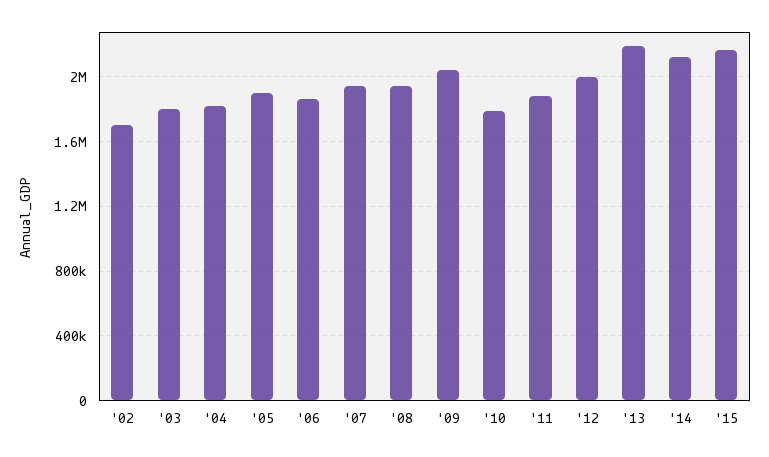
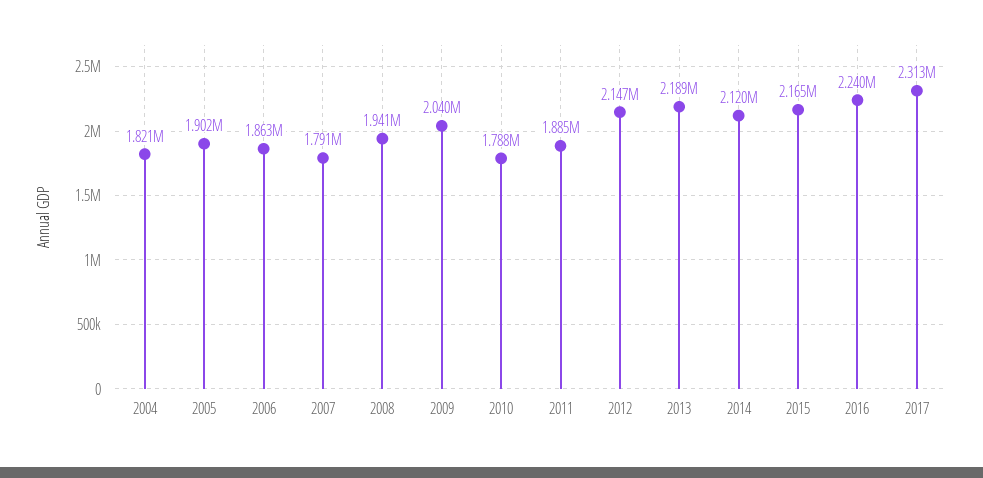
'02: 1700000 -> none
'03: 1800000 -> none
'07: 1950000 -> 1791000
'12: 2000000 -> 2147000
2016: none -> 2240000
2017: none -> 2313000

